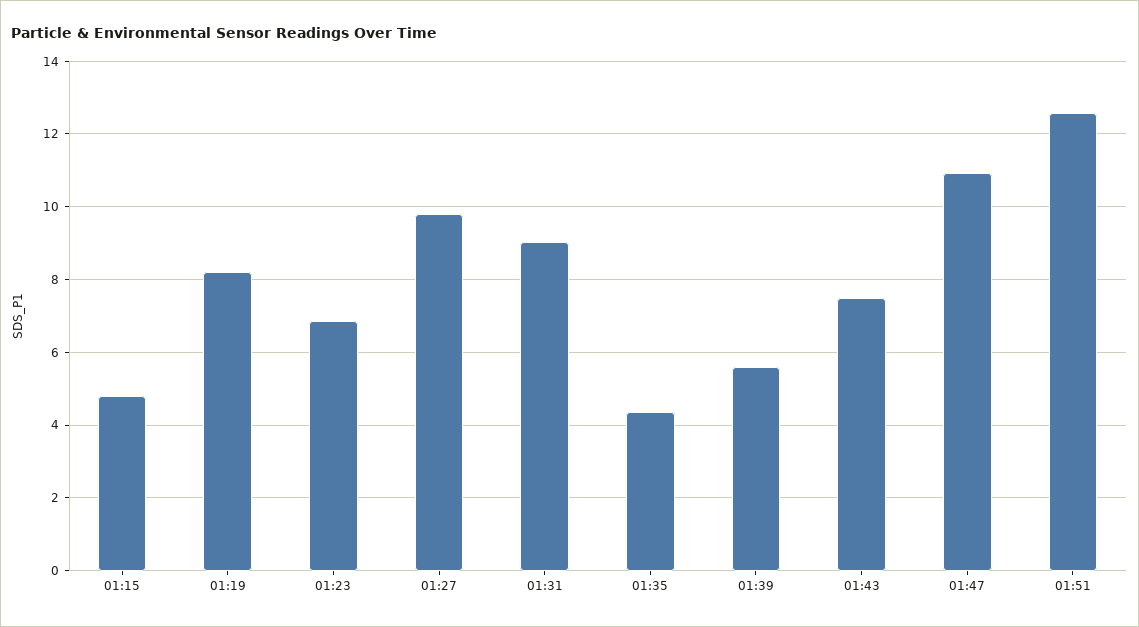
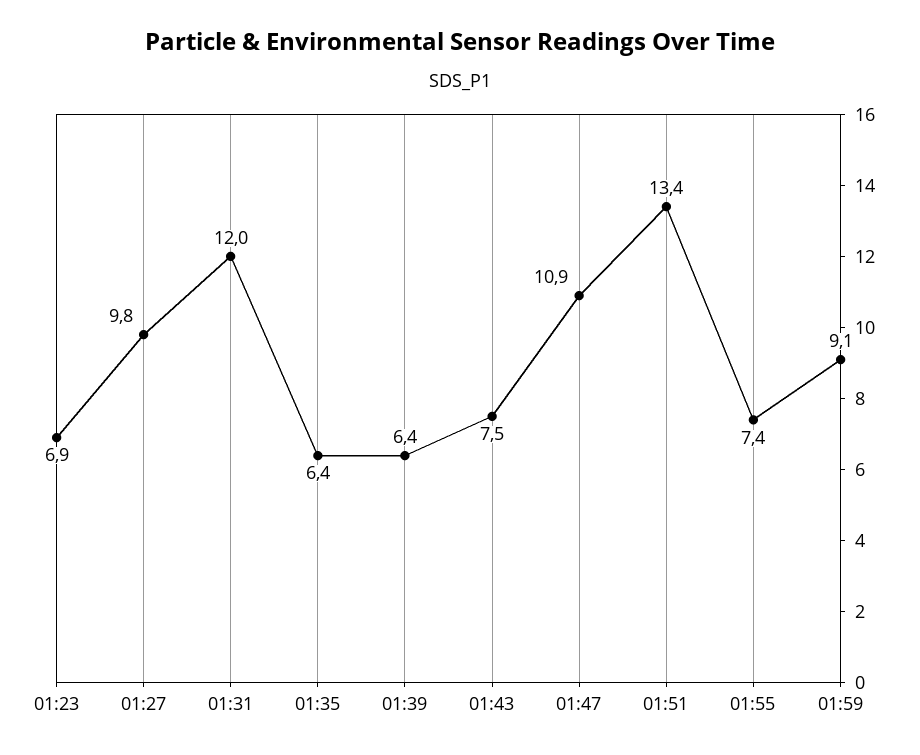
01:15: 4.8 -> none
01:19: 8.2 -> none
01:31: 9 -> 12
01:35: 4.4 -> 6.4
01:39: 5.6 -> 6.4
01:51: 12.6 -> 13.4
01:55: none -> 7.4
01:59: none -> 9.1

